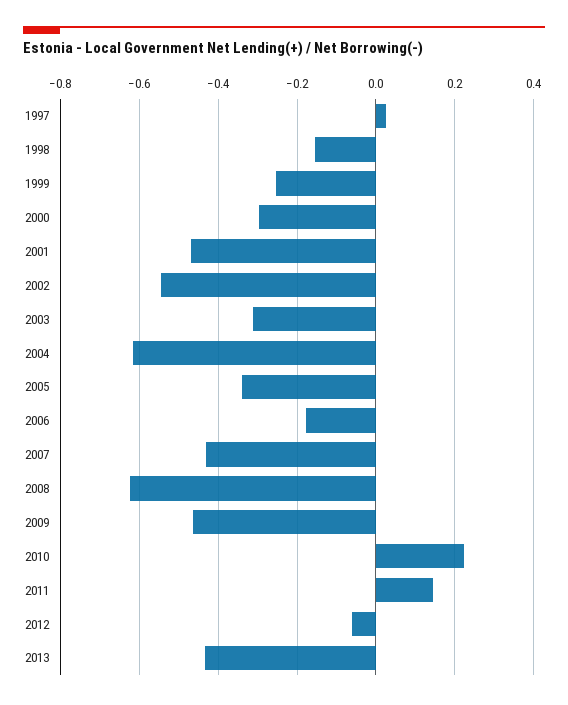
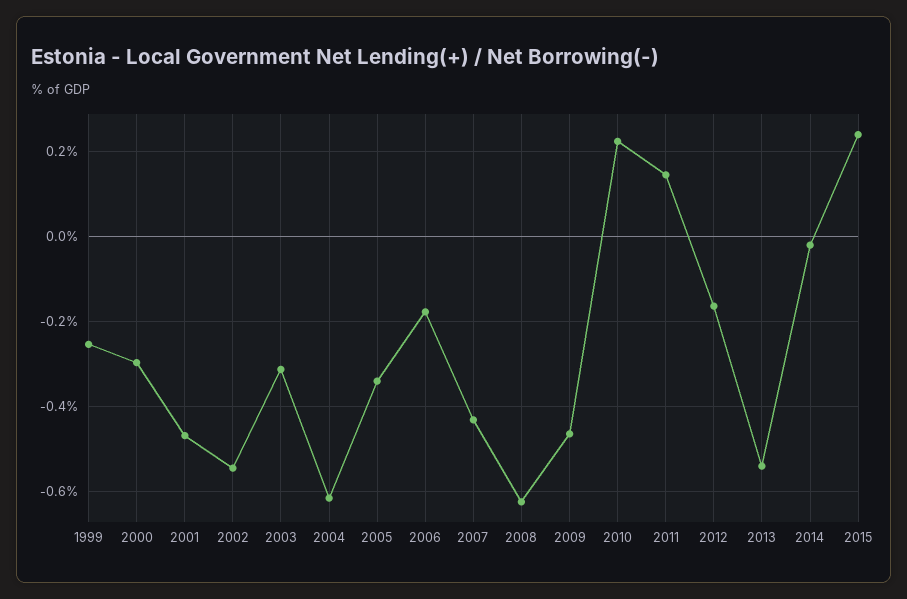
1997: 0.02 -> none
1998: -0.16 -> none
2012: -0.06 -> -0.16
2013: -0.44 -> -0.54
2014: none -> -0.02
2015: none -> 0.24

